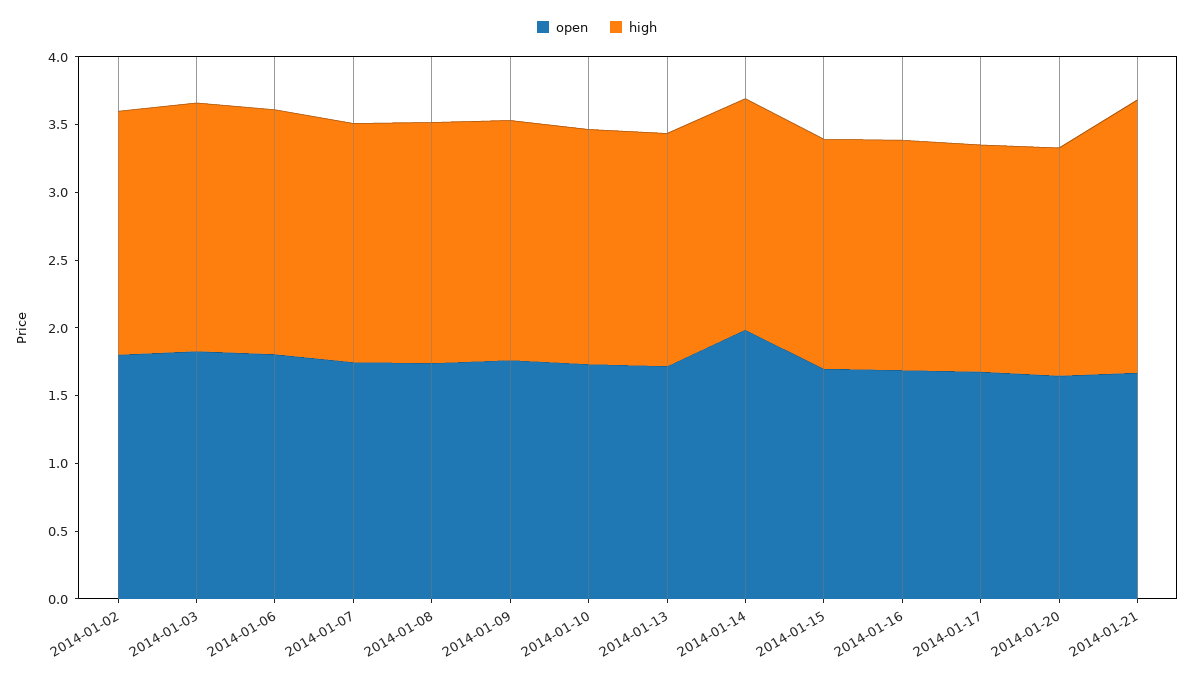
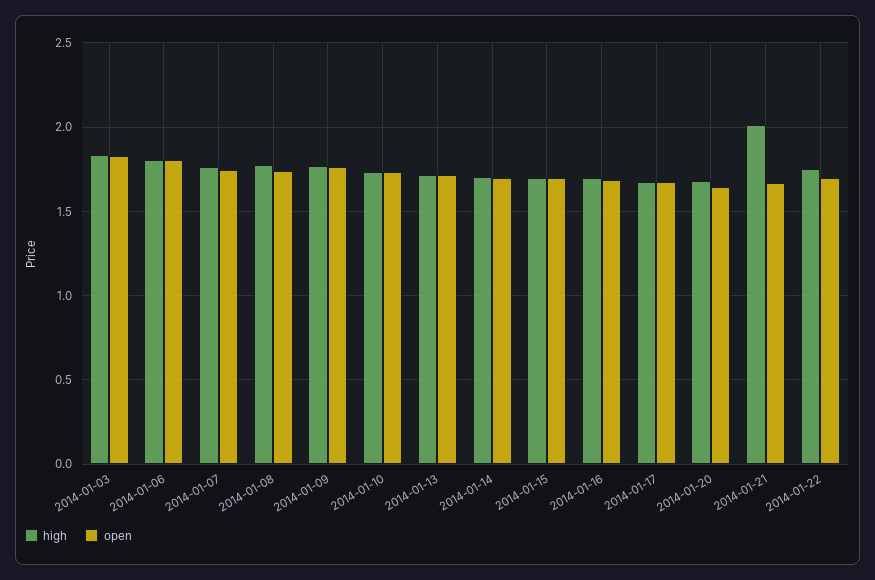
open, 2014-01-02: 1.8 -> none
high, 2014-01-02: 1.8 -> none
open, 2014-01-14: 2 -> 1.7
high, 2014-01-22: none -> 1.75
open, 2014-01-22: none -> 1.7

